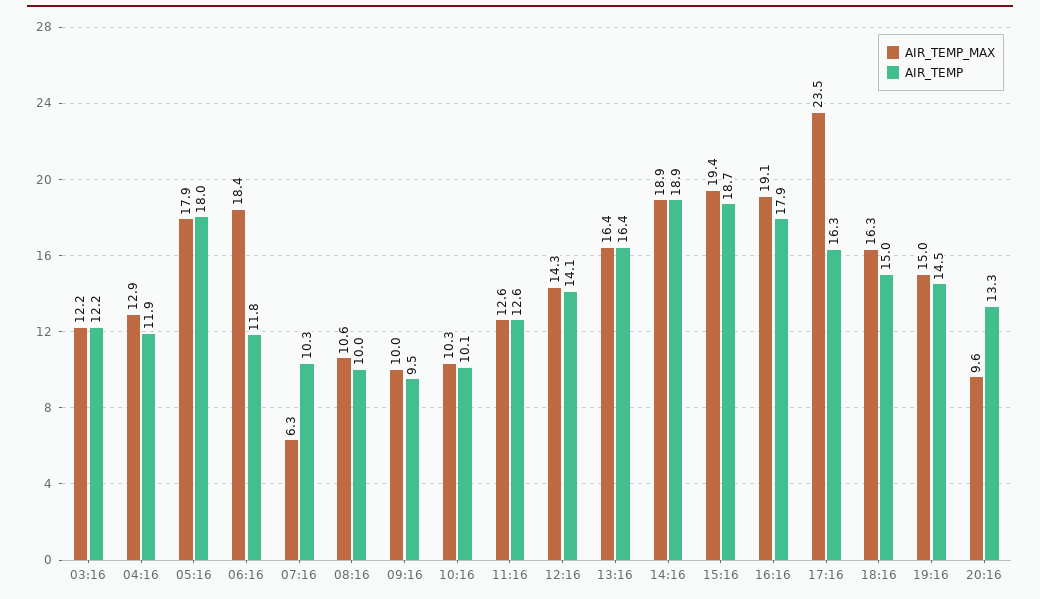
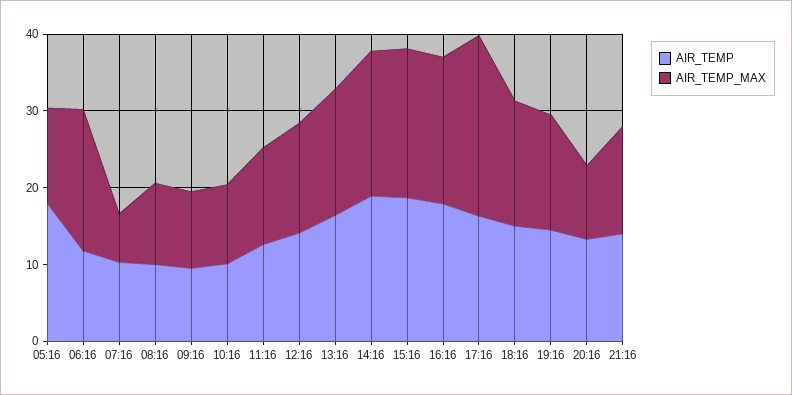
AIR_TEMP_MAX, 03:16: 12.2 -> none
AIR_TEMP, 03:16: 12.2 -> none
AIR_TEMP_MAX, 04:16: 12.9 -> none
AIR_TEMP, 04:16: 11.9 -> none
AIR_TEMP_MAX, 05:16: 17.9 -> 12
AIR_TEMP, 21:16: none -> 14
AIR_TEMP_MAX, 21:16: none -> 14

